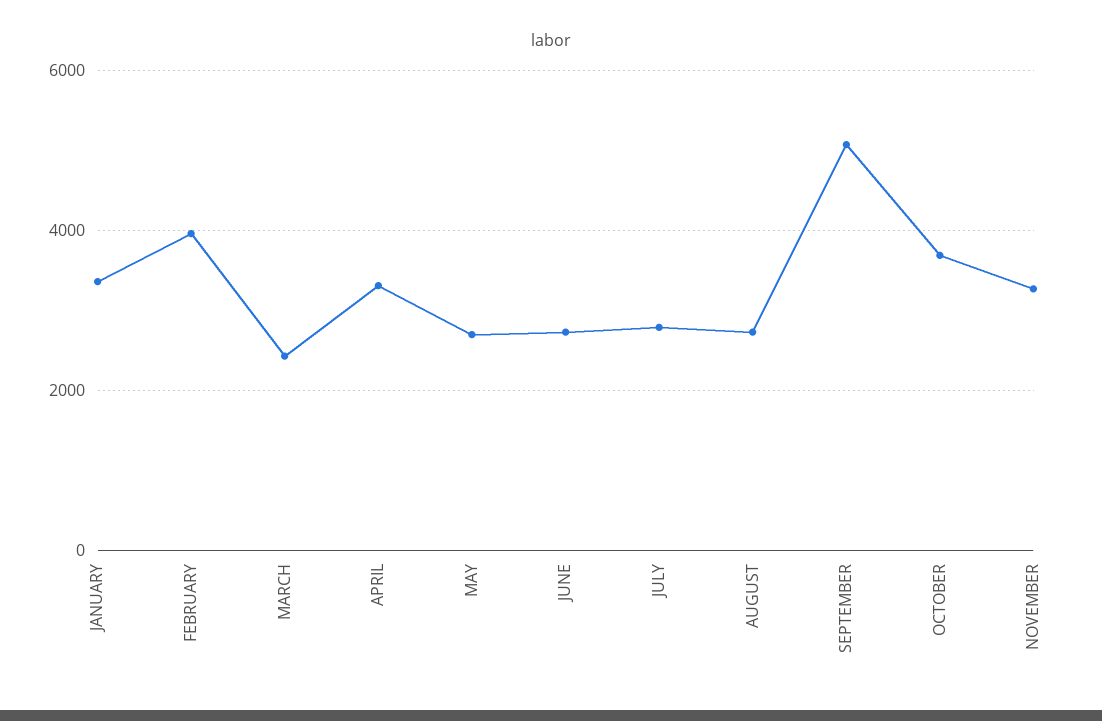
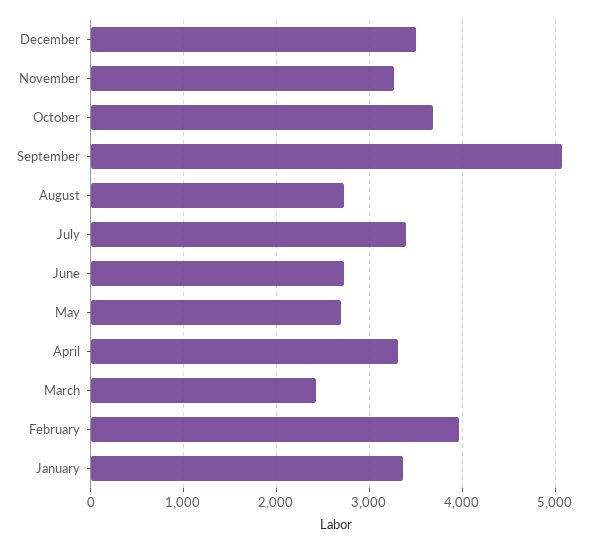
JULY: 2800 -> 3400
December: none -> 3500

